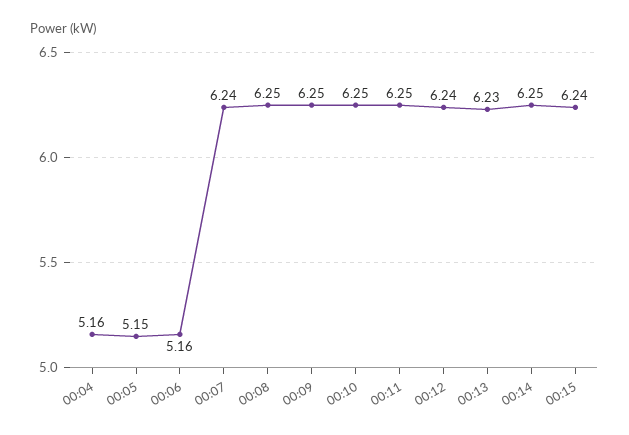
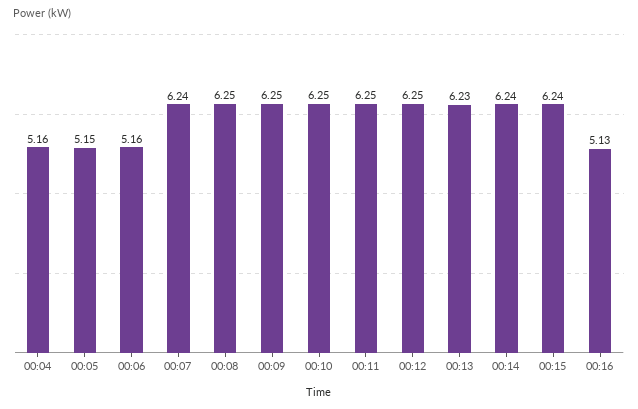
00:12: 6.24 -> 6.25
00:14: 6.25 -> 6.24
00:16: none -> 5.13

